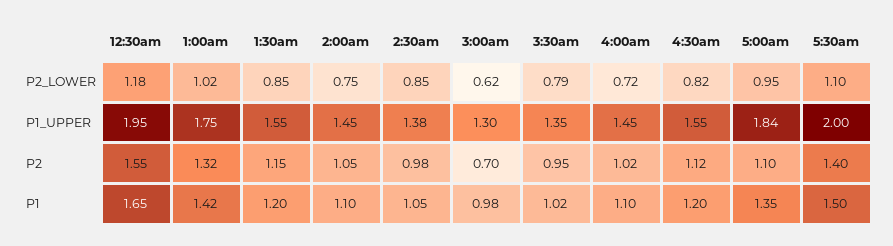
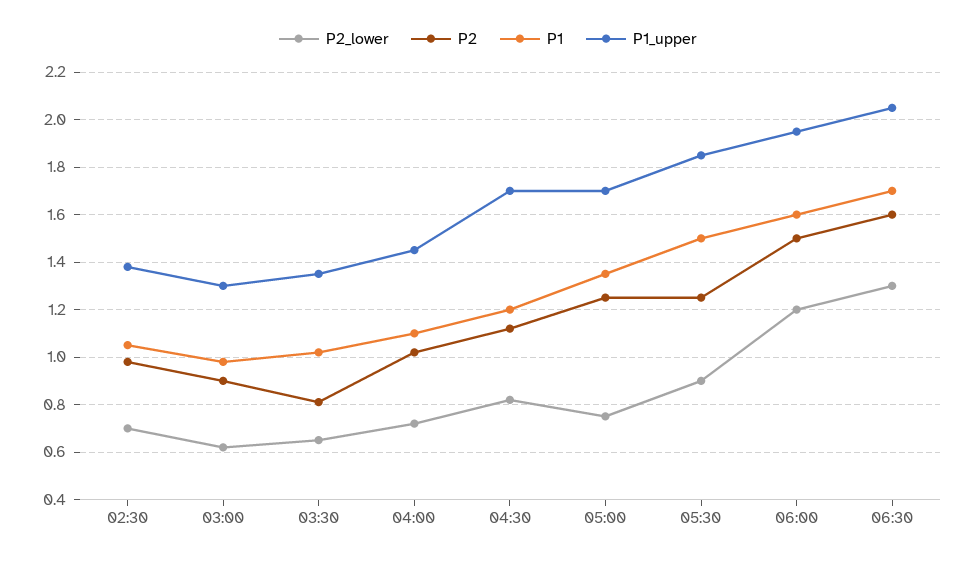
P2_LOWER, 12:30am: 1.18 -> none
P2_LOWER, 1:00am: 1.02 -> none
P2_LOWER, 1:30am: 0.85 -> none
P2_LOWER, 2:00am: 0.75 -> none
P2_LOWER, 2:30am: 0.85 -> 0.7
P2_LOWER, 3:30am: 0.79 -> 0.65
P2_LOWER, 5:00am: 0.95 -> 0.75
P2_LOWER, 5:30am: 1.1 -> 0.9
P1_UPPER, 12:30am: 1.95 -> none
P1_UPPER, 1:00am: 1.75 -> none
P1_UPPER, 1:30am: 1.55 -> none
P1_UPPER, 2:00am: 1.45 -> none
P1_UPPER, 4:30am: 1.55 -> 1.7
P1_UPPER, 5:00am: 1.84 -> 1.7
P1_UPPER, 5:30am: 2 -> 1.85
P2, 12:30am: 1.55 -> none
P2, 1:00am: 1.32 -> none
P2, 1:30am: 1.15 -> none
P2, 2:00am: 1.05 -> none
P2, 3:00am: 0.7 -> 0.9
P2, 3:30am: 0.95 -> 0.8
P2, 5:00am: 1.1 -> 1.25
P2, 5:30am: 1.4 -> 1.25
P1, 12:30am: 1.65 -> none
P1, 1:00am: 1.42 -> none
P1, 1:30am: 1.2 -> none
P1, 2:00am: 1.1 -> none
P2_LOWER, 06:00: none -> 1.2
P2, 06:00: none -> 1.5
P1, 06:00: none -> 1.6
P1_UPPER, 06:00: none -> 1.95
P2_LOWER, 06:30: none -> 1.3
P2, 06:30: none -> 1.6
P1, 06:30: none -> 1.7
P1_UPPER, 06:30: none -> 2.05

